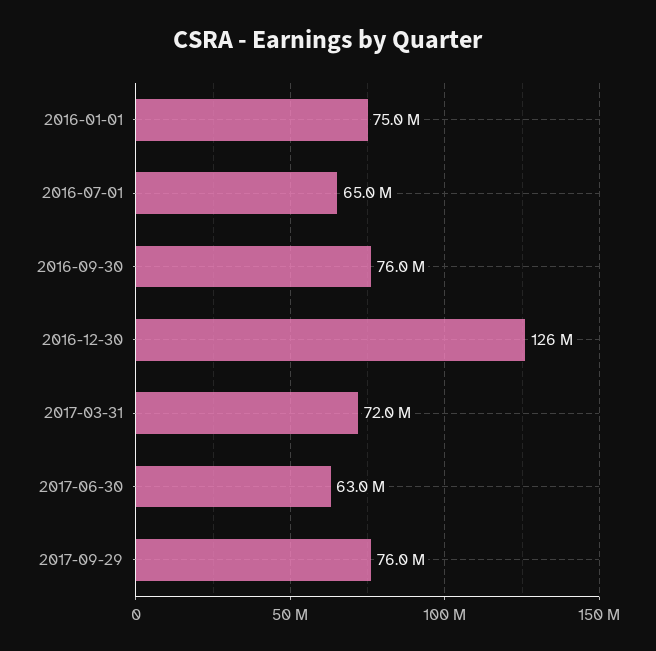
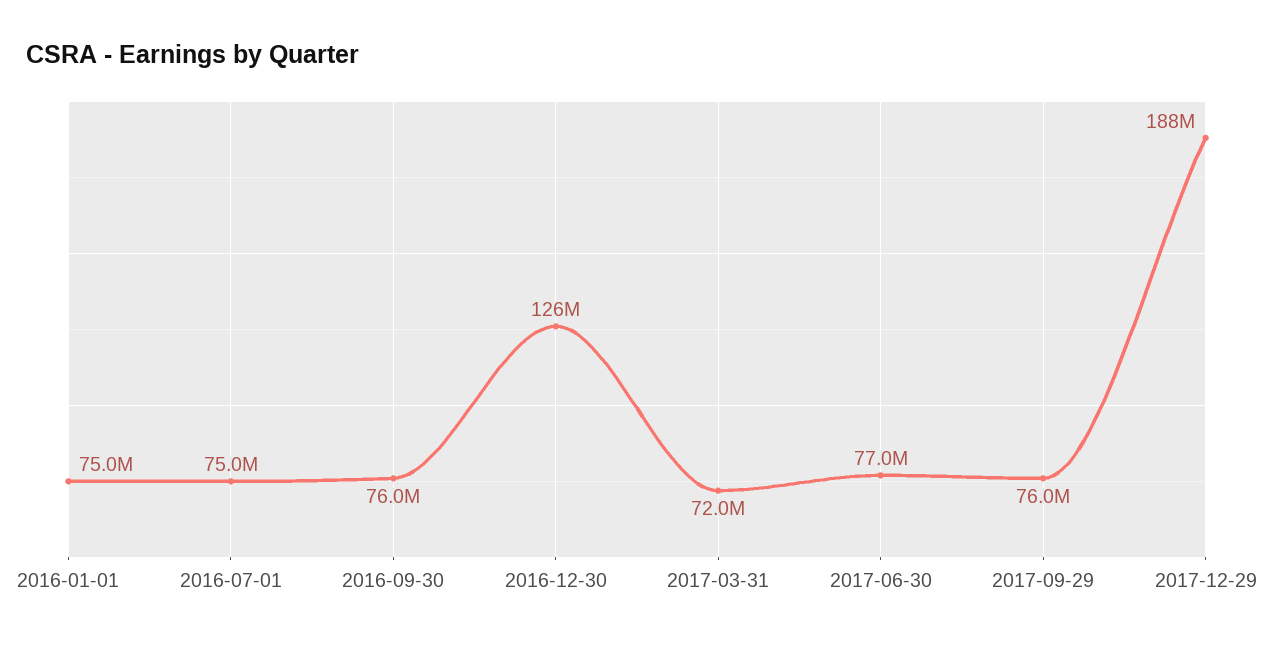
2016-07-01: 65000000 -> 75000000
2017-06-30: 63000000 -> 77000000
2017-12-29: none -> 188000000

